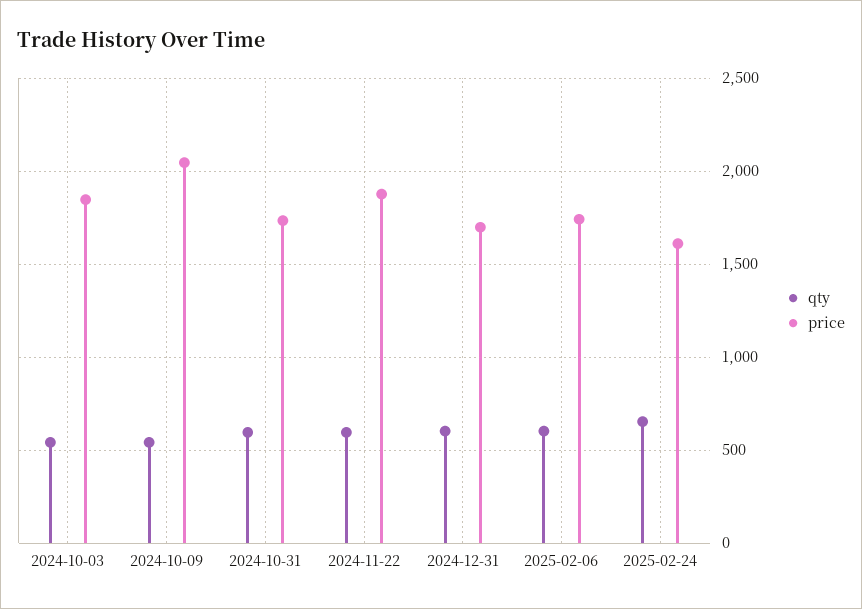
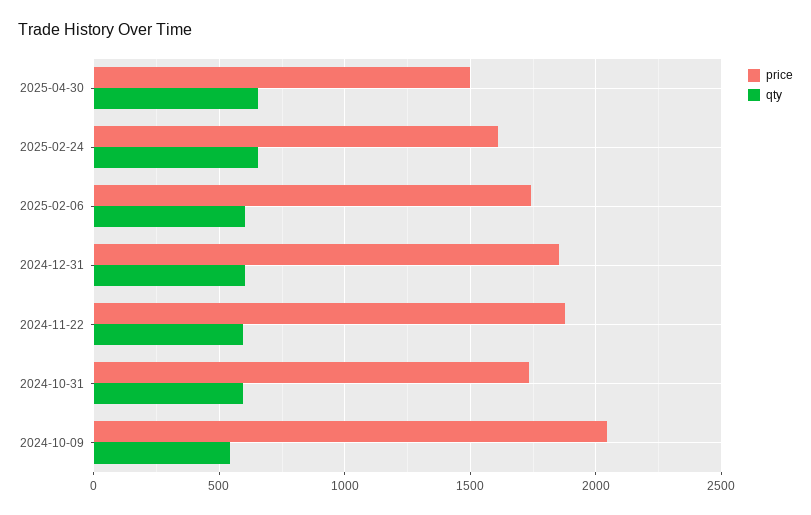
qty, 2024-10-03: 550 -> none
price, 2024-10-03: 1850 -> none
price, 2024-12-31: 1700 -> 1850
price, 2025-04-30: none -> 1500
qty, 2025-04-30: none -> 650

